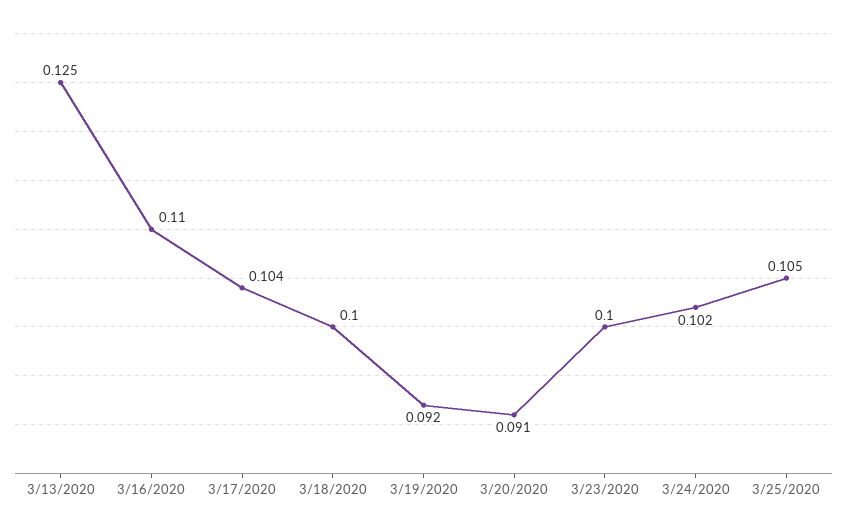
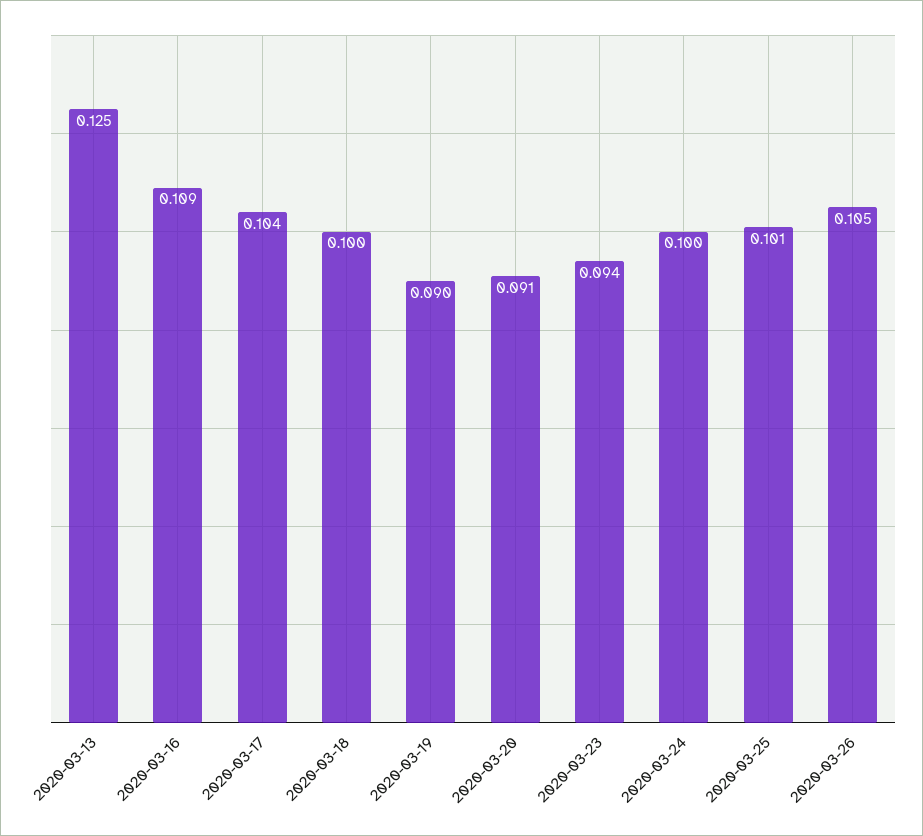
3/16/2020: 0.11 -> 0.109
3/19/2020: 0.092 -> 0.09
3/23/2020: 0.1 -> 0.094
3/24/2020: 0.102 -> 0.1
3/25/2020: 0.105 -> 0.101
2020-03-26: none -> 0.105

